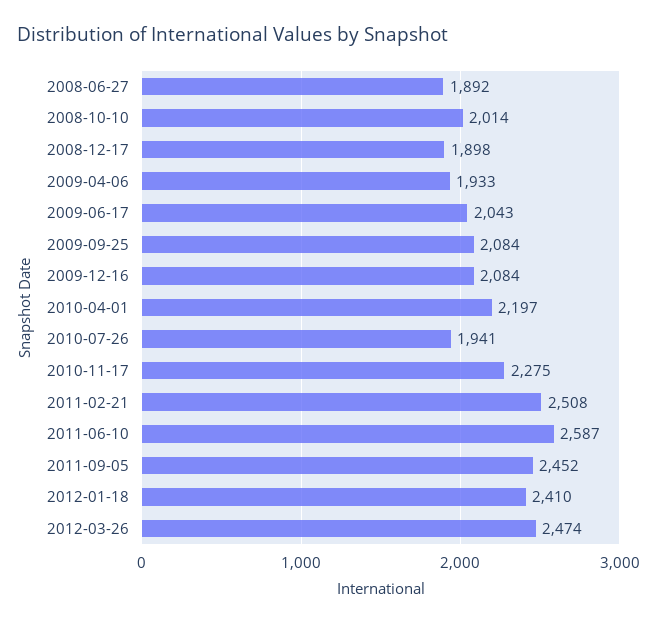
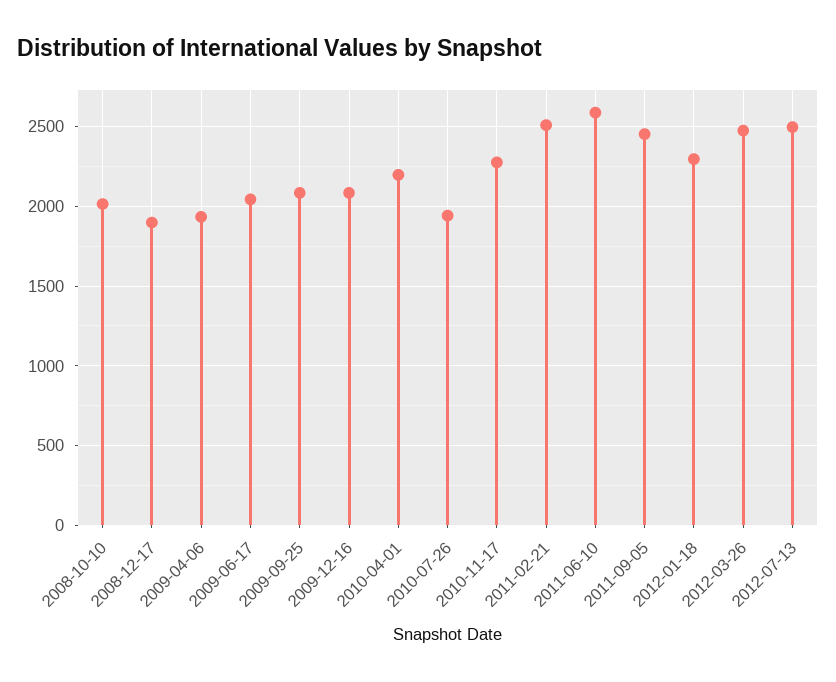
2008-06-27: 1892 -> none
2012-01-18: 2410 -> 2300
2012-07-13: none -> 2500

